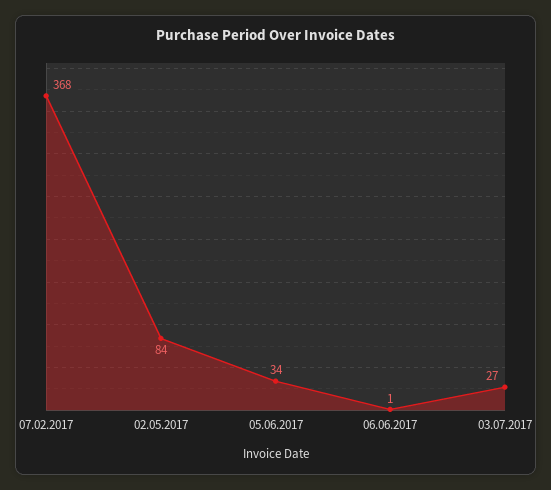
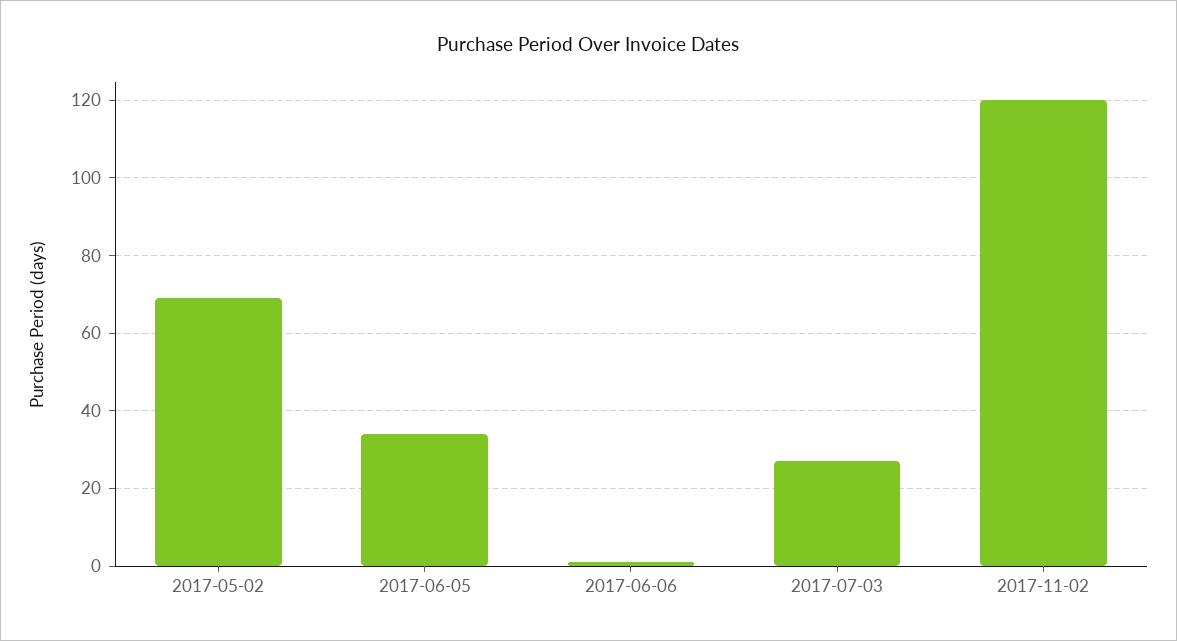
07.02.2017: 368 -> none
02.05.2017: 84 -> 70
2017-11-02: none -> 120

